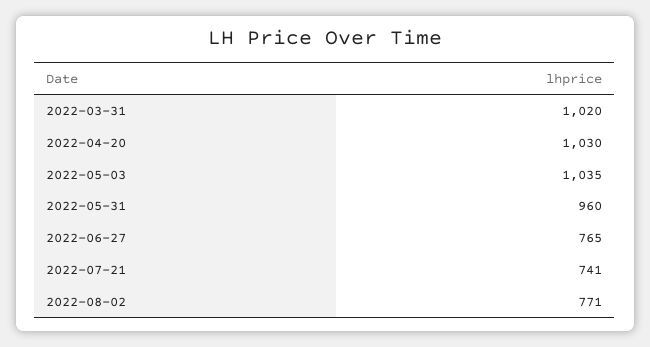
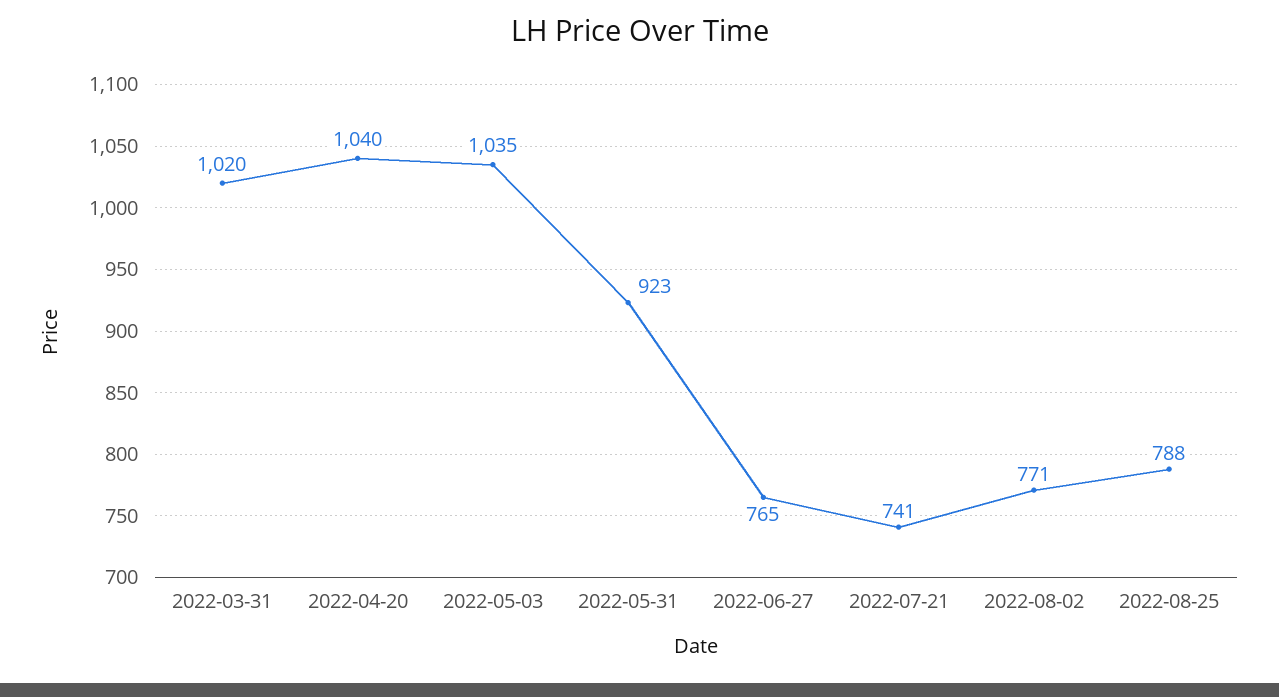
2022-04-20: 1030 -> 1040
2022-05-31: 960 -> 923
2022-08-25: none -> 788

